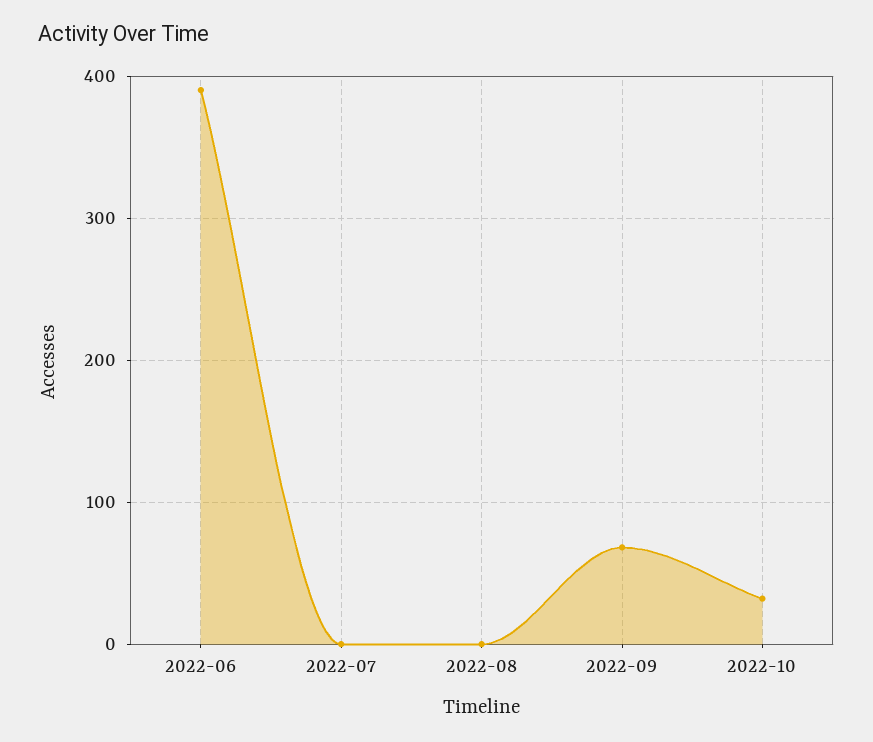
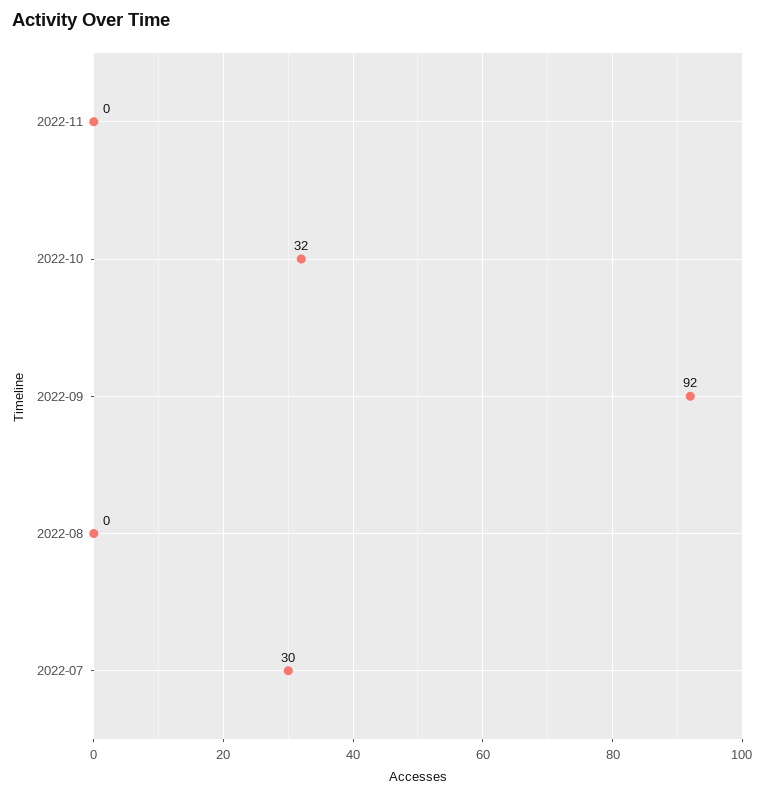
2022-06: 390 -> none
2022-07: 0 -> 30
2022-09: 70 -> 92
2022-11: none -> 0

